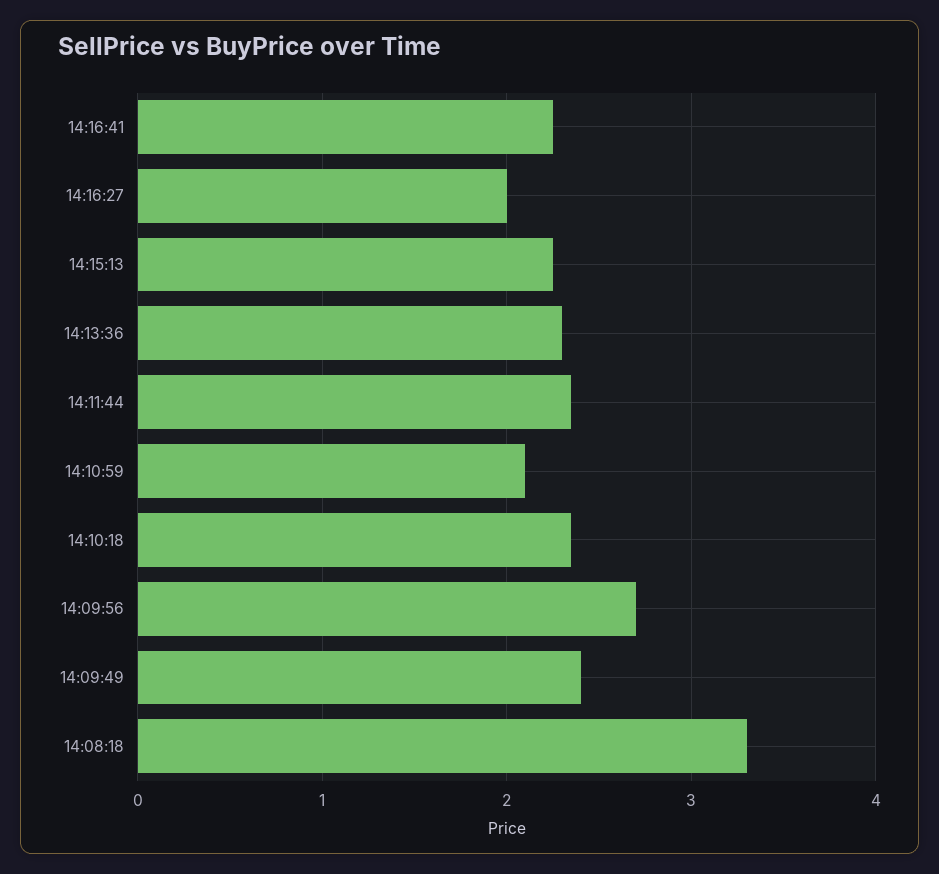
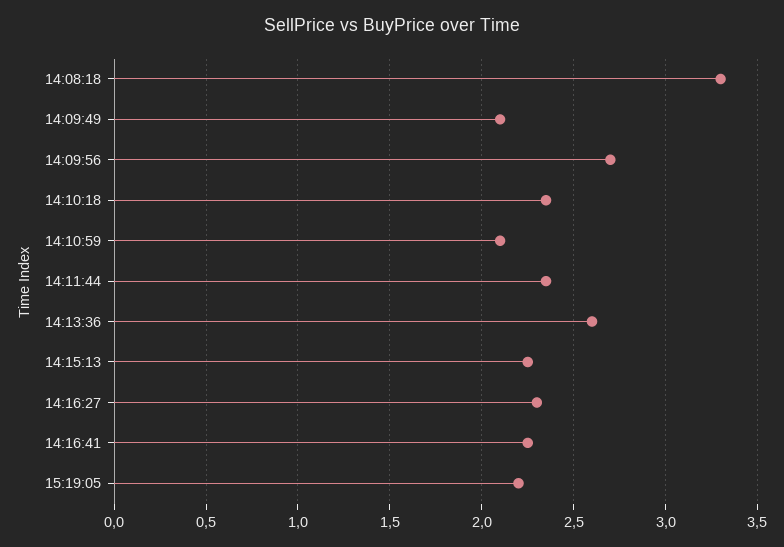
14:16:27: 2 -> 2.3
14:13:36: 2.3 -> 2.6
14:09:49: 2.4 -> 2.1
15:19:05: none -> 2.2

